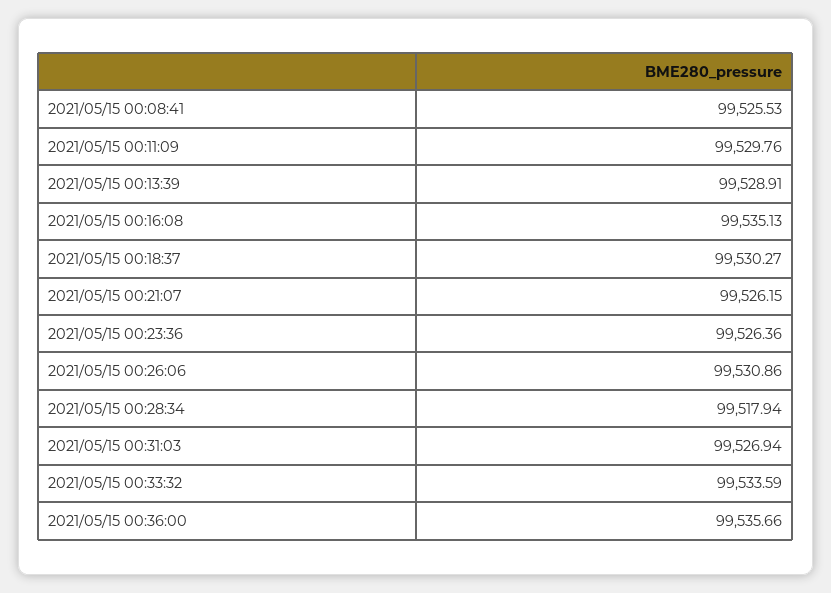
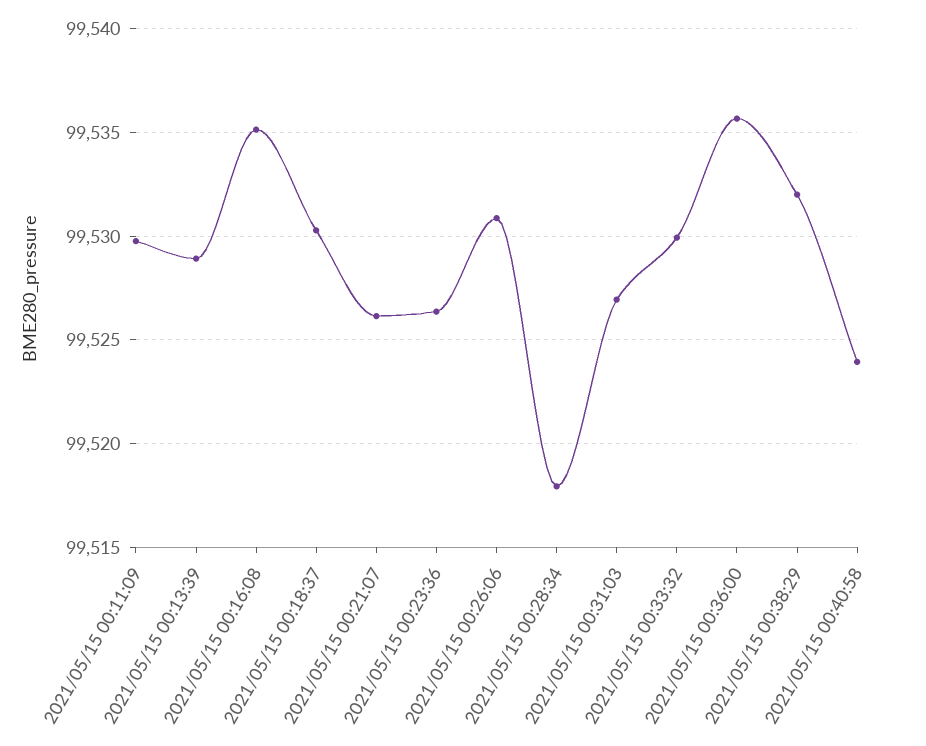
2021/05/15 00:08:41: 99525.53 -> none
2021/05/15 00:33:32: 99533.59 -> 99530
2021/05/15 00:38:29: none -> 99532
2021/05/15 00:40:58: none -> 99524

